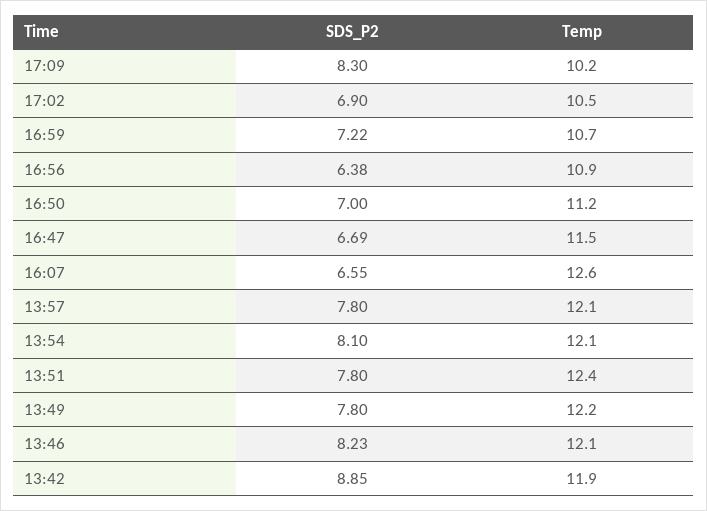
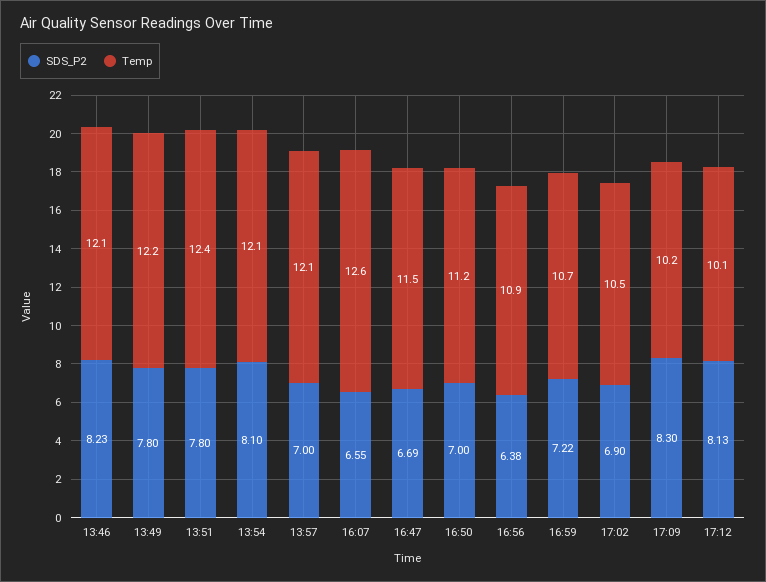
SDS_P2, 13:57: 7.8 -> 7
SDS_P2, 13:42: 8.85 -> none
Temp, 13:42: 11.9 -> none
SDS_P2, 17:12: none -> 8.13
Temp, 17:12: none -> 10.1

